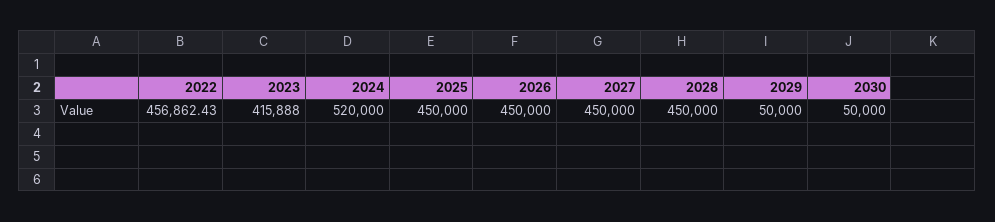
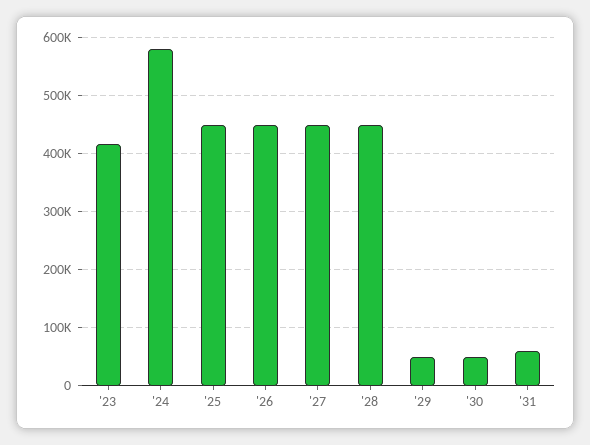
2022: 456862.43 -> none
2024: 520000 -> 580000
'31: none -> 60000

